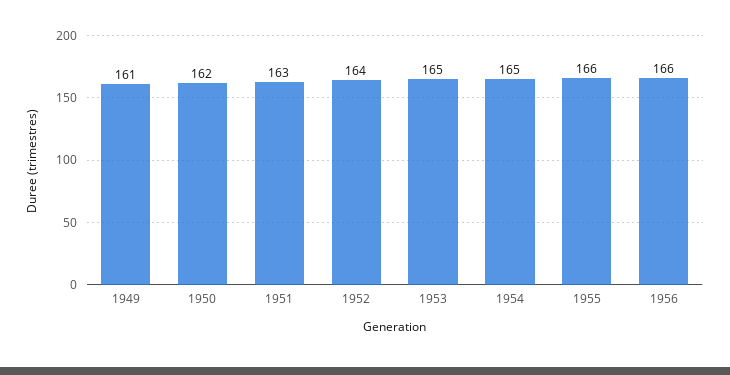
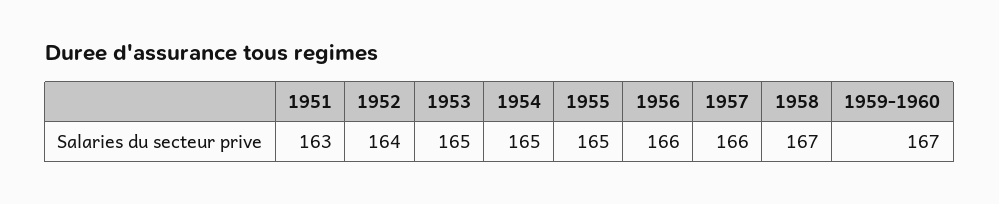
1949: 161 -> none
1950: 162 -> none
1955: 166 -> 165
1957: none -> 166
1958: none -> 167
1959-1960: none -> 167

